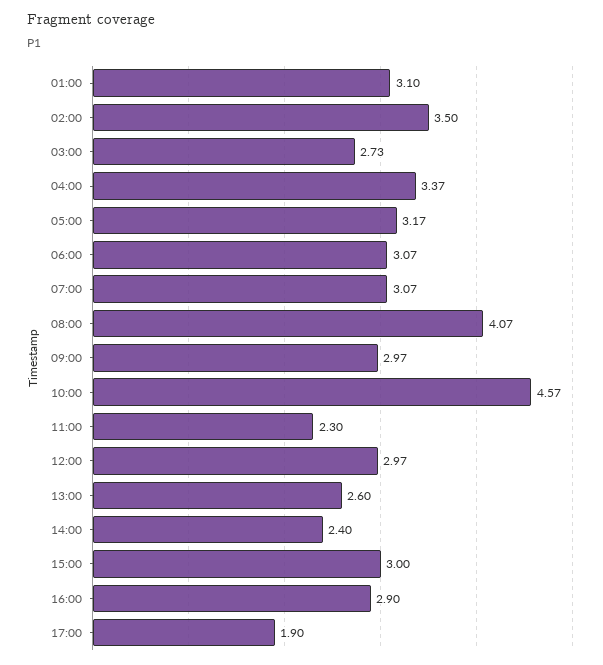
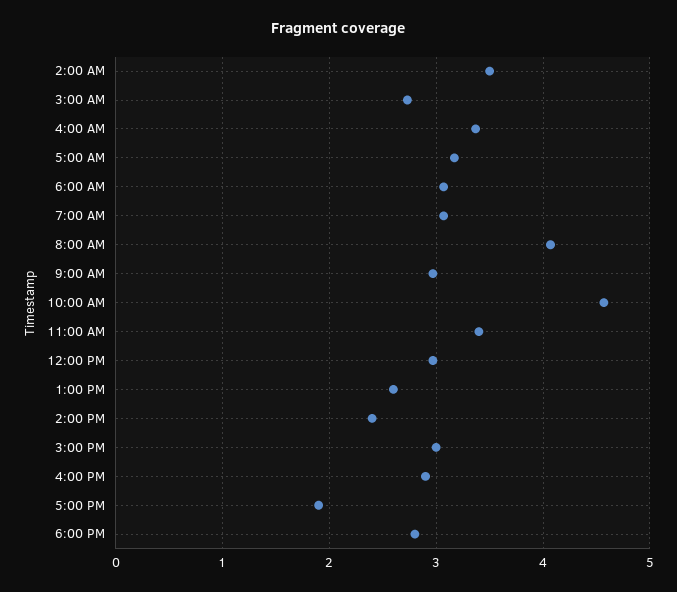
01:00: 3.1 -> none
11:00: 2.3 -> 3.4
6:00 PM: none -> 2.8

